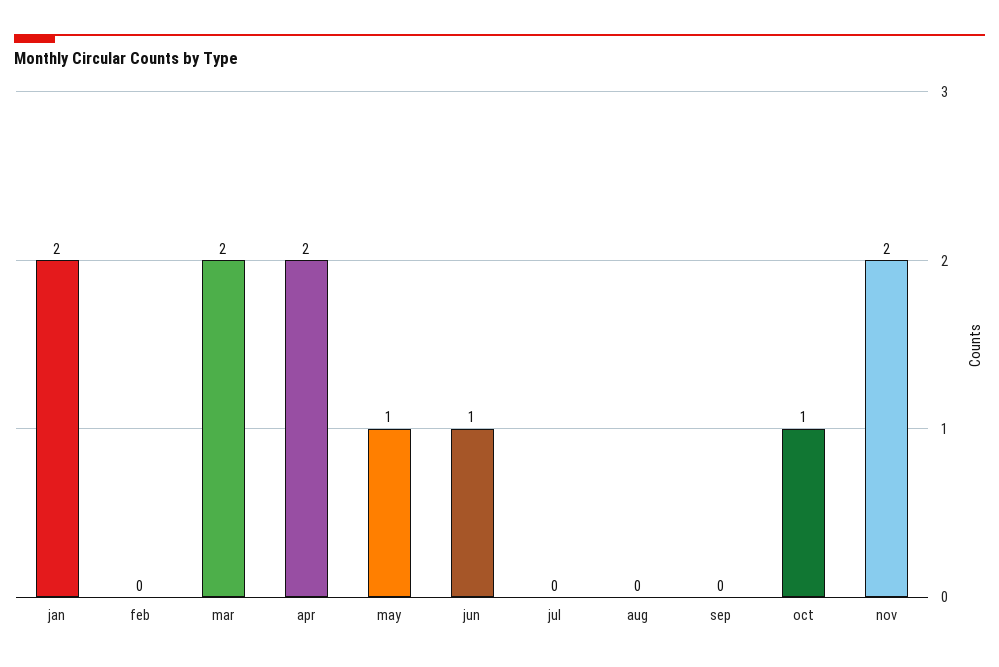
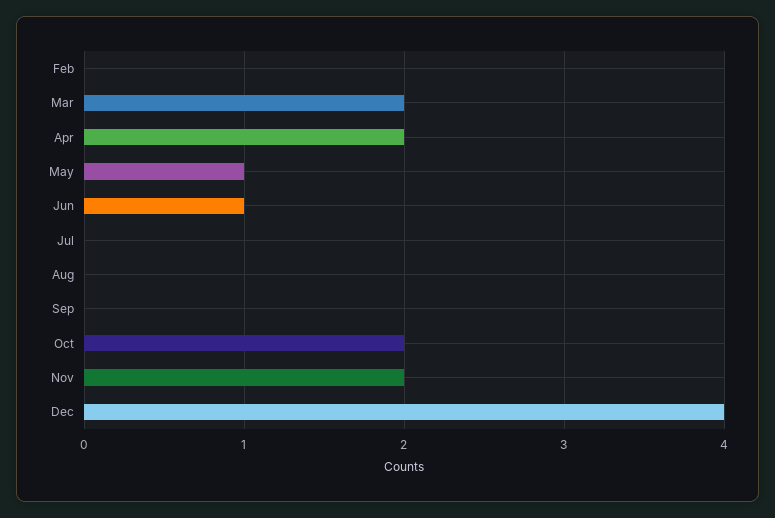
jan: 2 -> none
oct: 1 -> 2
Dec: none -> 4

